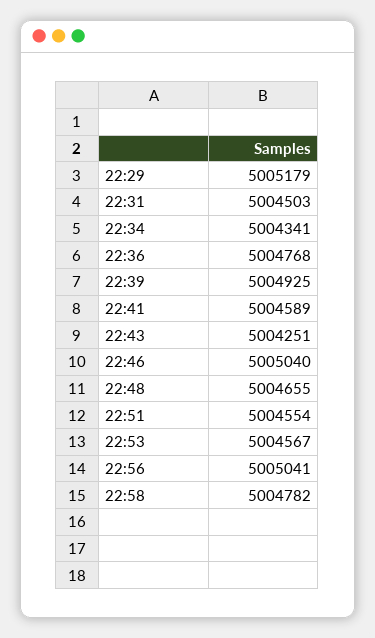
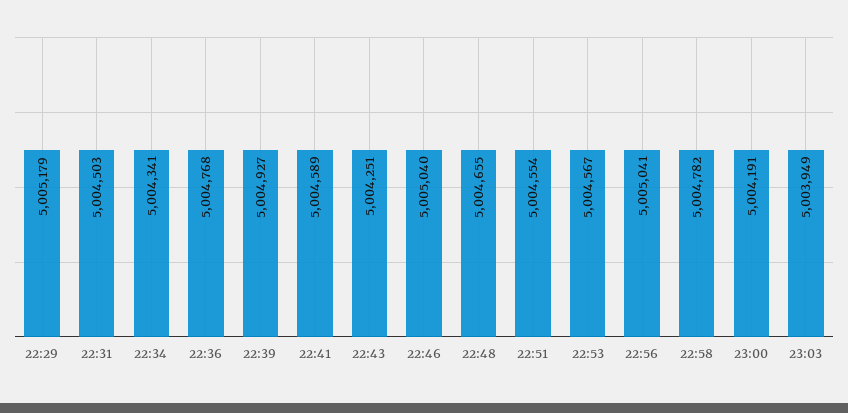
22:39: 5004925 -> 5004927
23:00: none -> 5004191
23:03: none -> 5003949

